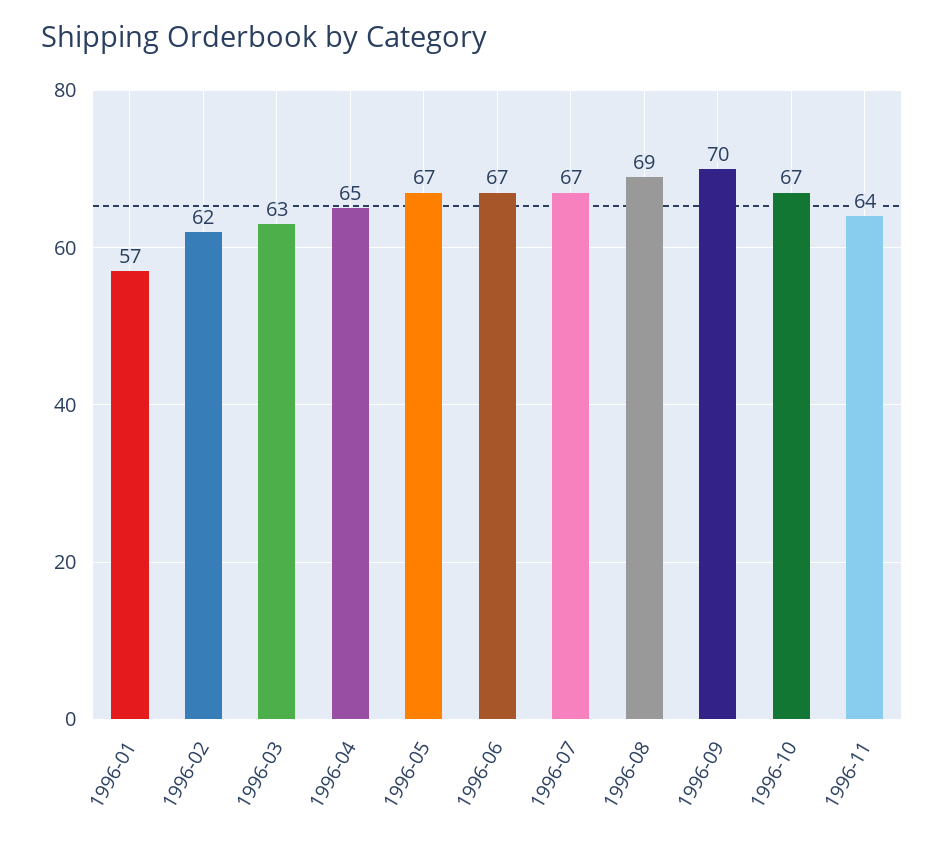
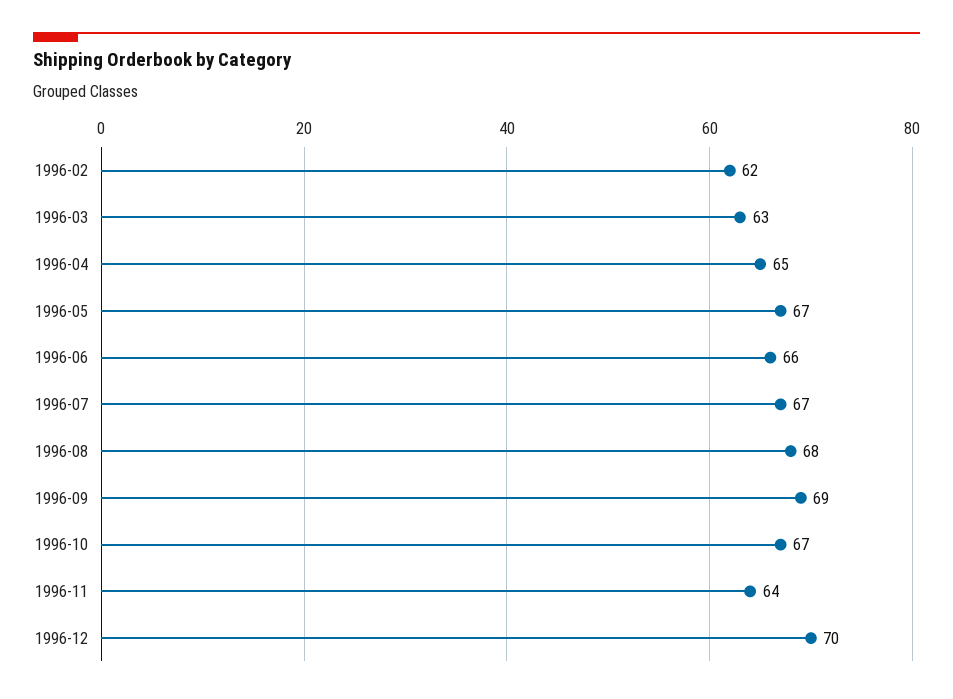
1996-01: 57 -> none
1996-06: 67 -> 66
1996-08: 69 -> 68
1996-09: 70 -> 69
1996-12: none -> 70

